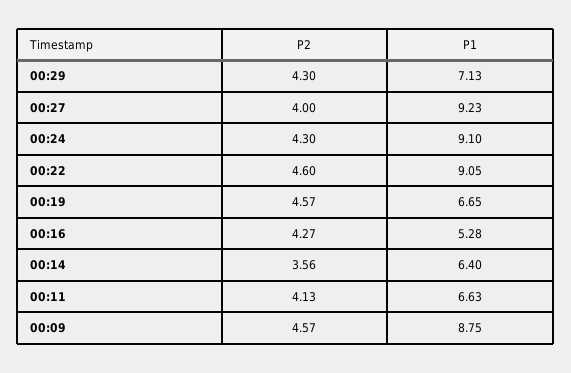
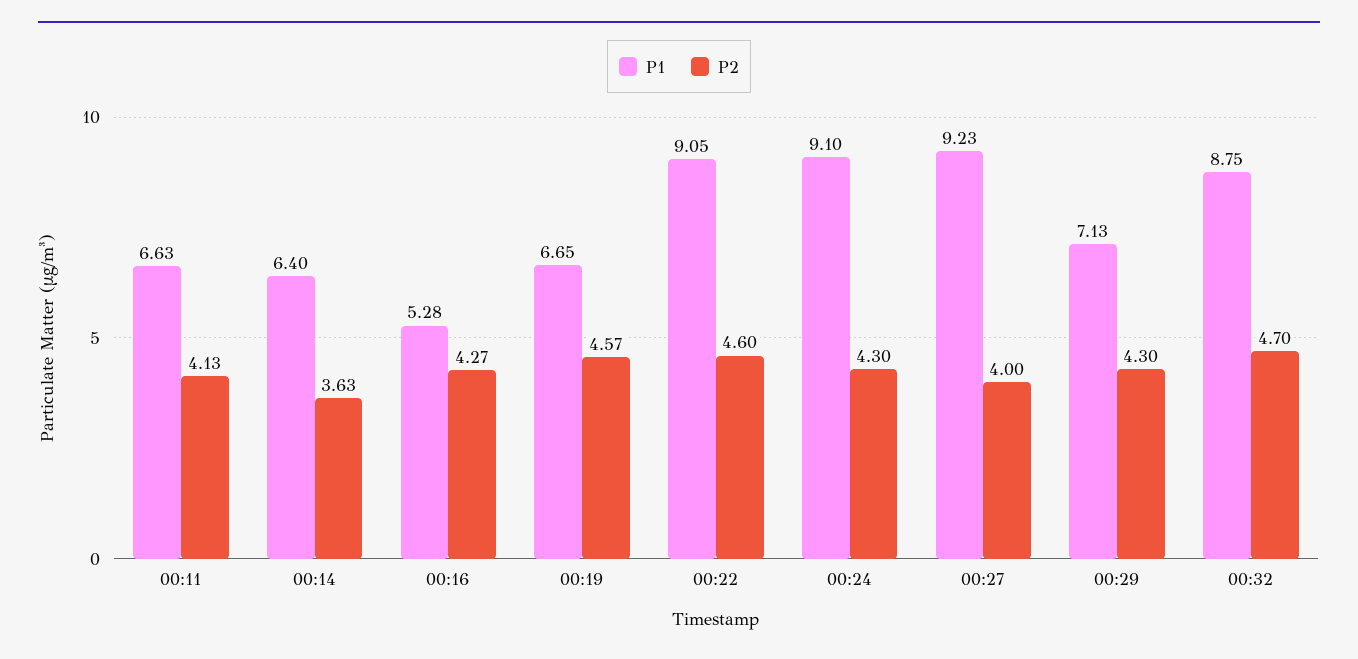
P2, 00:14: 3.56 -> 3.63
P2, 00:09: 4.57 -> none
P1, 00:09: 8.75 -> none
P1, 00:32: none -> 8.75
P2, 00:32: none -> 4.7

